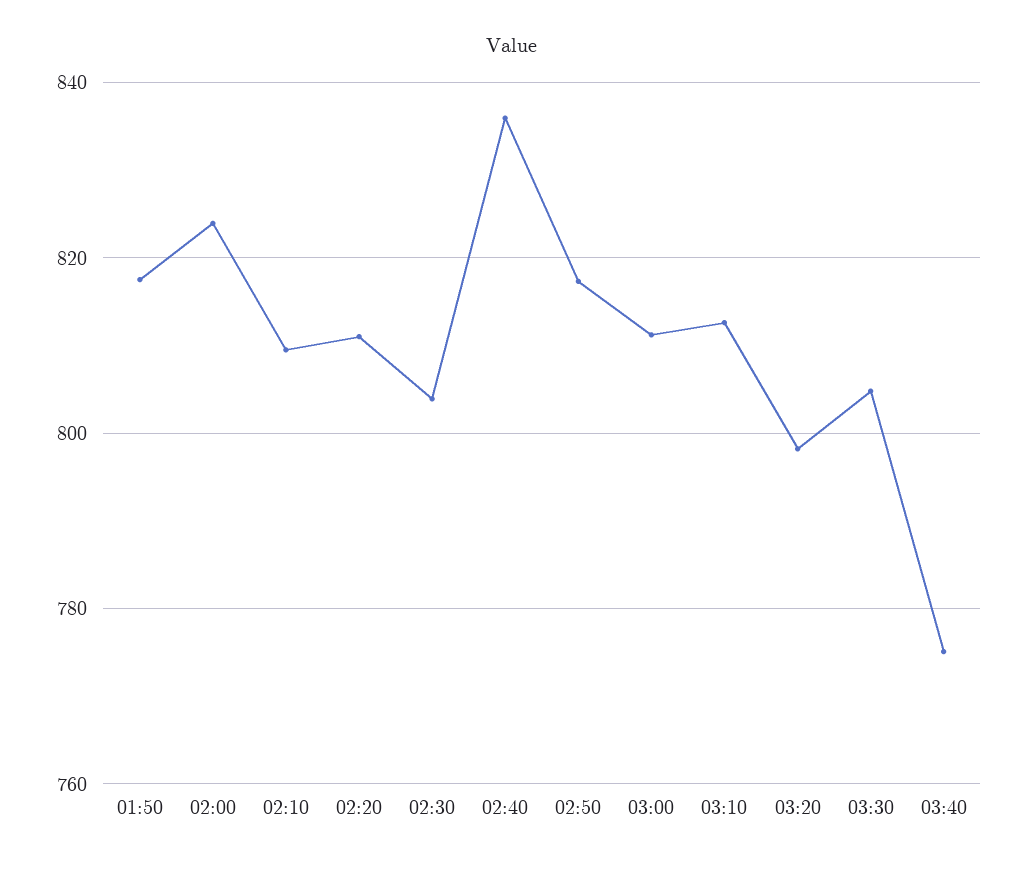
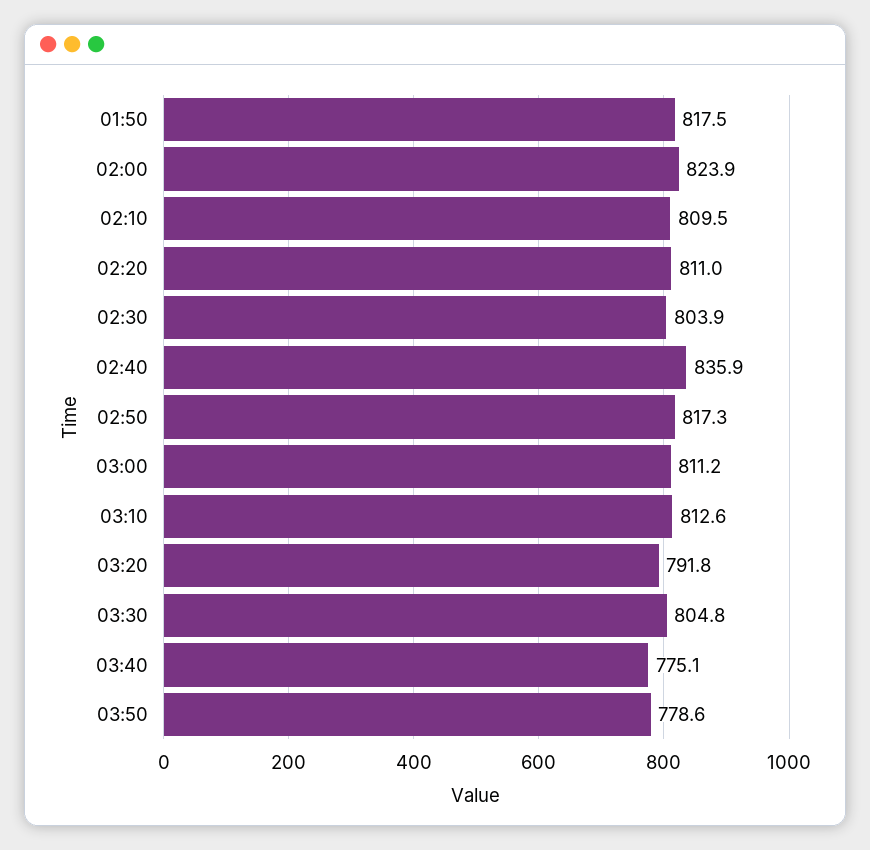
03:20: 798 -> 791.8
03:50: none -> 778.6

